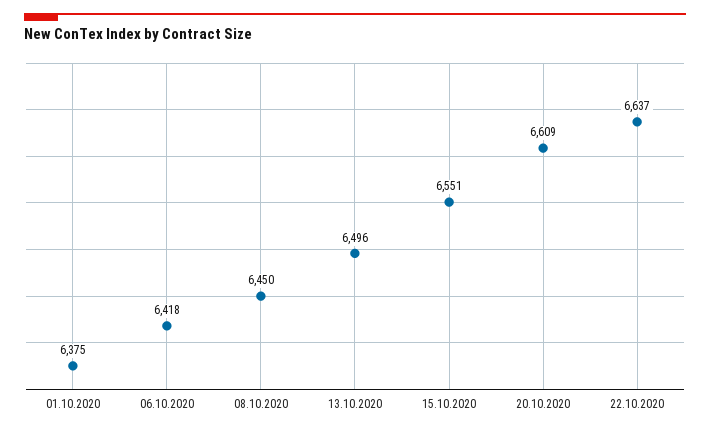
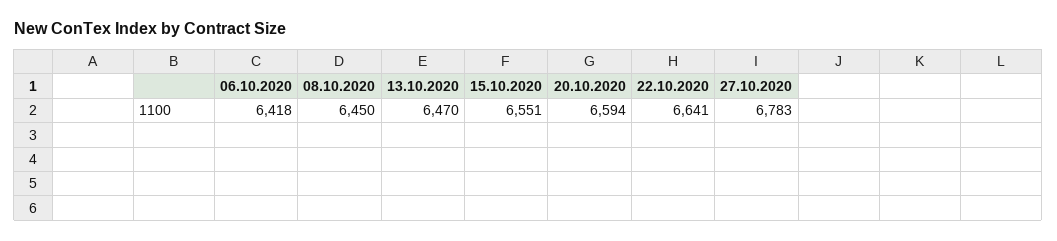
01.10.2020: 6375 -> none
13.10.2020: 6496 -> 6470
20.10.2020: 6609 -> 6594
22.10.2020: 6637 -> 6641
27.10.2020: none -> 6783

